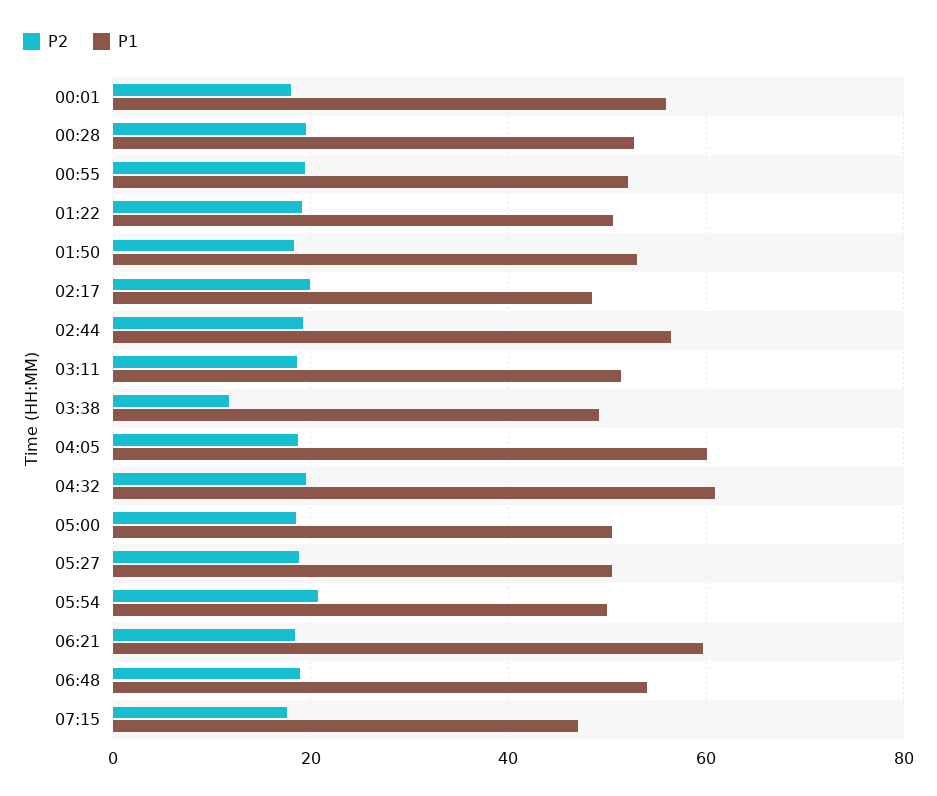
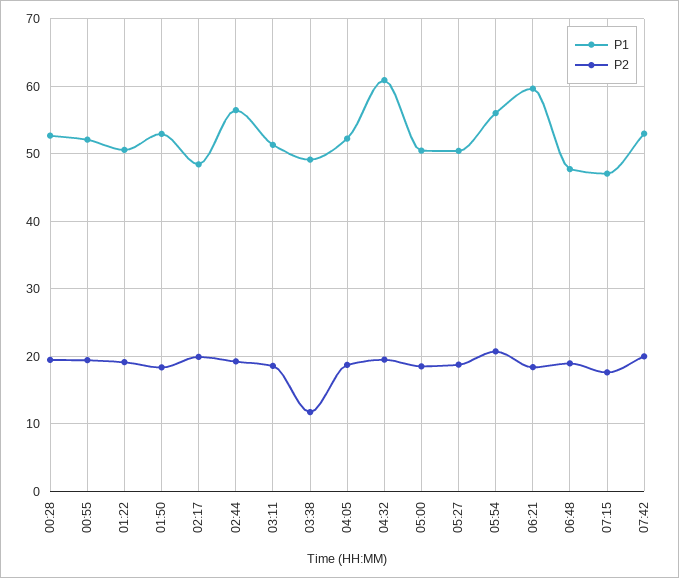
P2, 00:01: 18 -> none
P1, 00:01: 56 -> none
P1, 04:05: 60 -> 52
P1, 05:54: 50 -> 56
P1, 06:48: 54 -> 48
P1, 07:42: none -> 53
P2, 07:42: none -> 20

